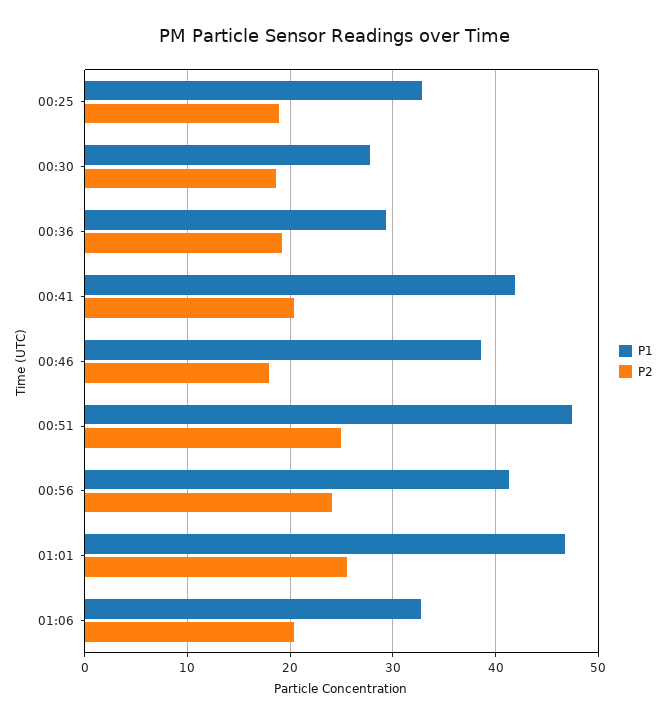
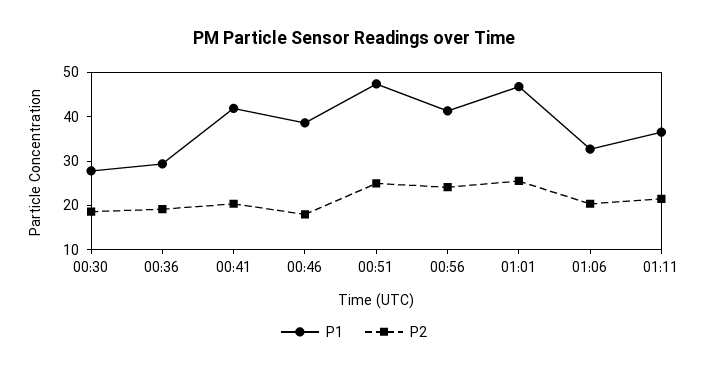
P1, 00:25: 33 -> none
P2, 00:25: 19 -> none
P1, 01:11: none -> 36
P2, 01:11: none -> 22

